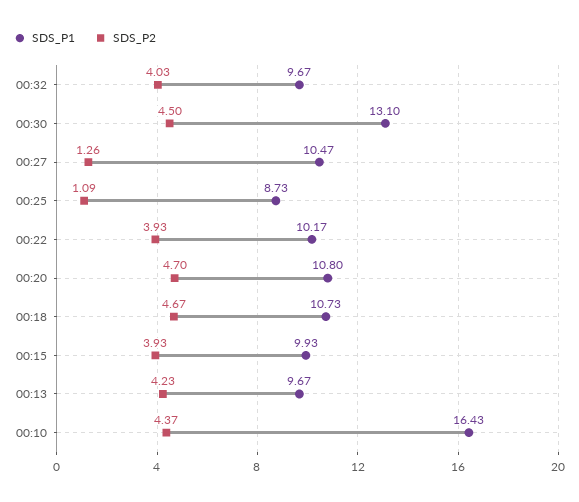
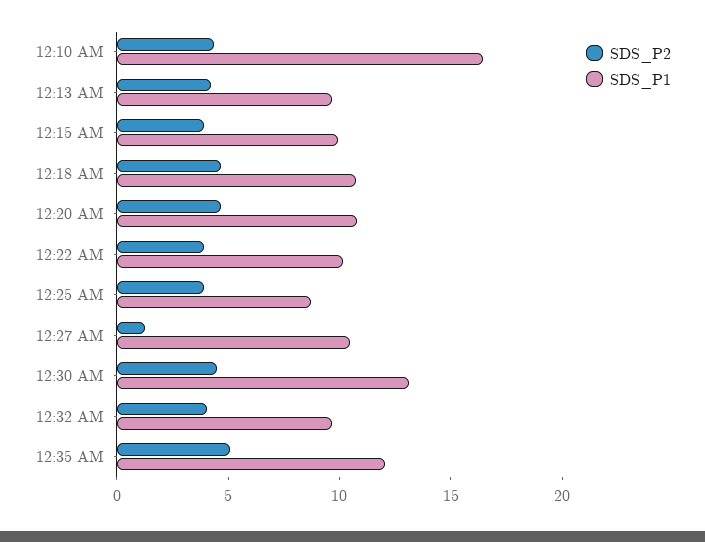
SDS_P2, 00:25: 1.09 -> 4
SDS_P2, 12:35 AM: none -> 5
SDS_P1, 12:35 AM: none -> 12

